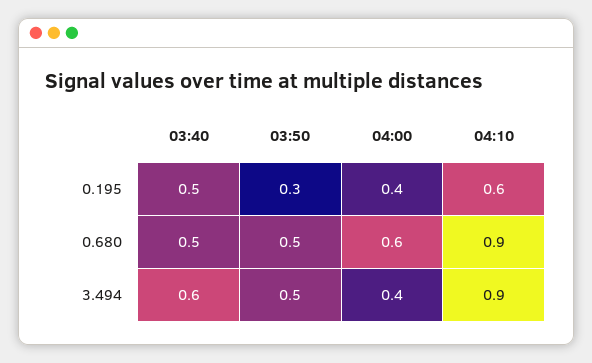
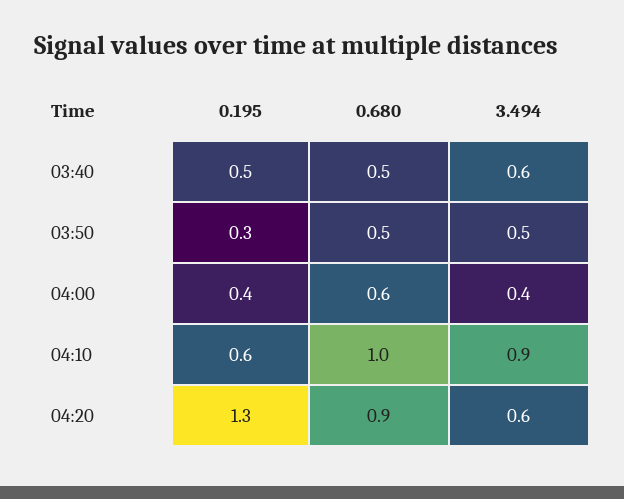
04:10, 0.680: 0.9 -> 1
04:20, 0.195: none -> 1.3
04:20, 0.680: none -> 0.9
04:20, 3.494: none -> 0.6

